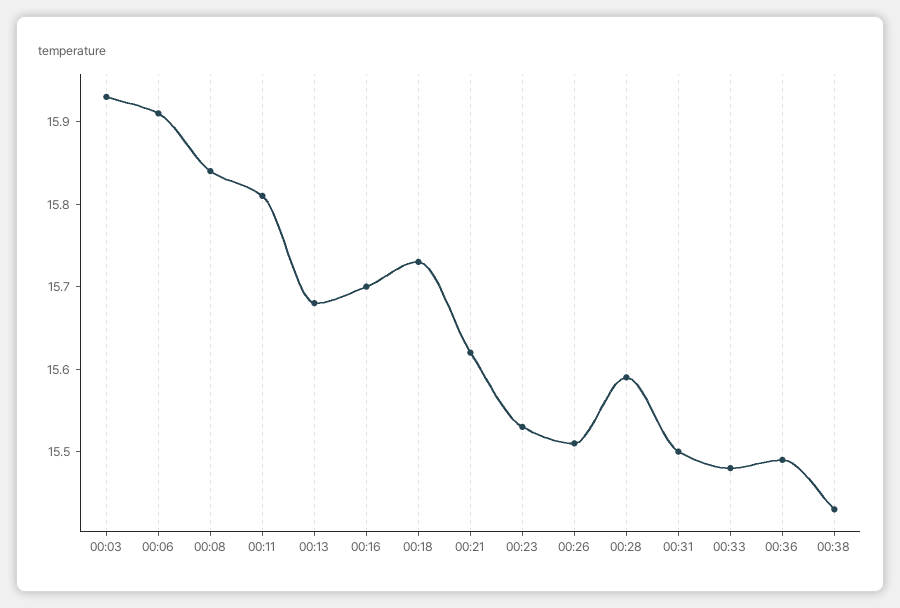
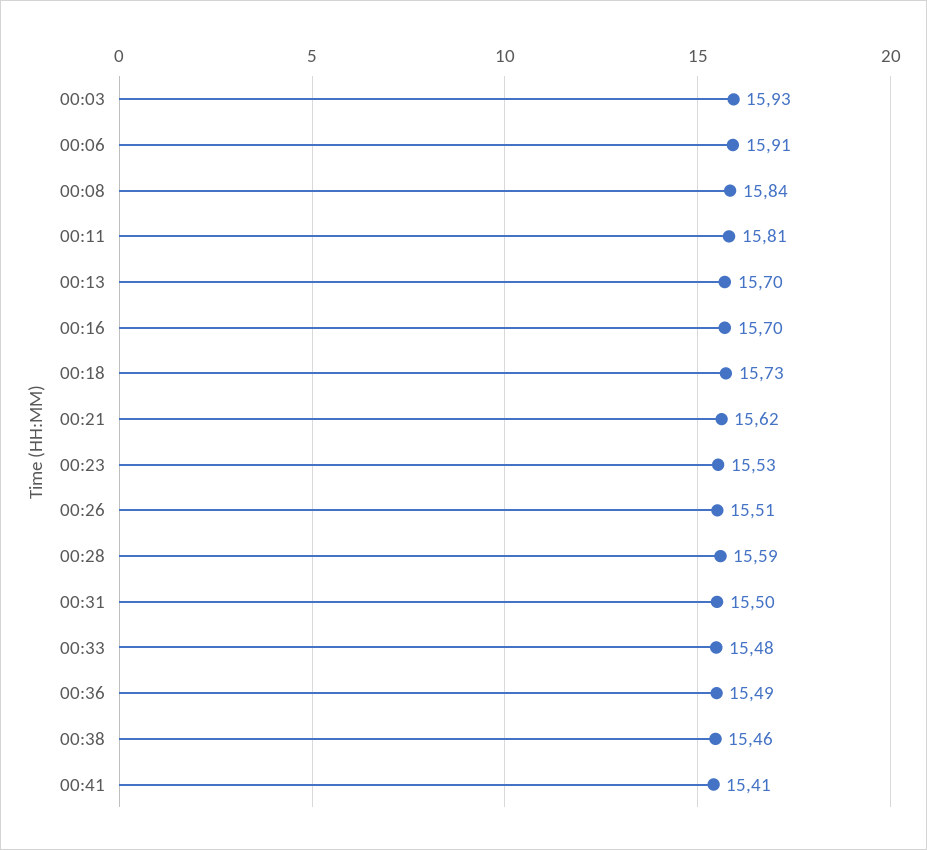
00:13: 15.68 -> 15.7
00:38: 15.43 -> 15.46
00:41: none -> 15.41

